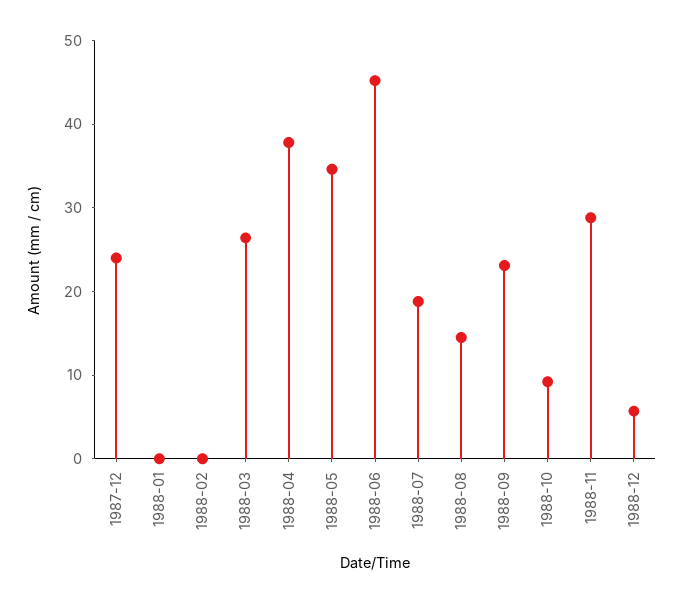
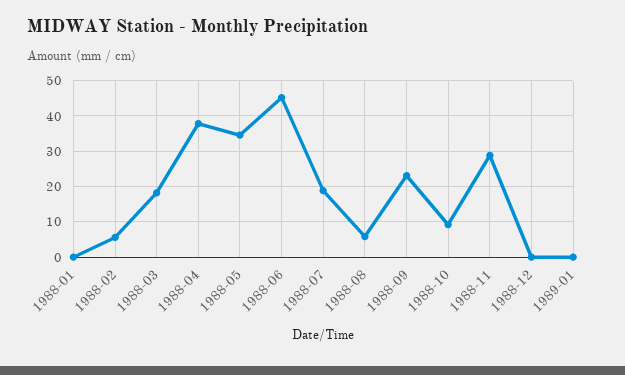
1987-12: 24 -> none
1988-02: 0 -> 6
1988-03: 26 -> 18
1988-08: 14 -> 6
1988-12: 6 -> 0
1989-01: none -> 0

